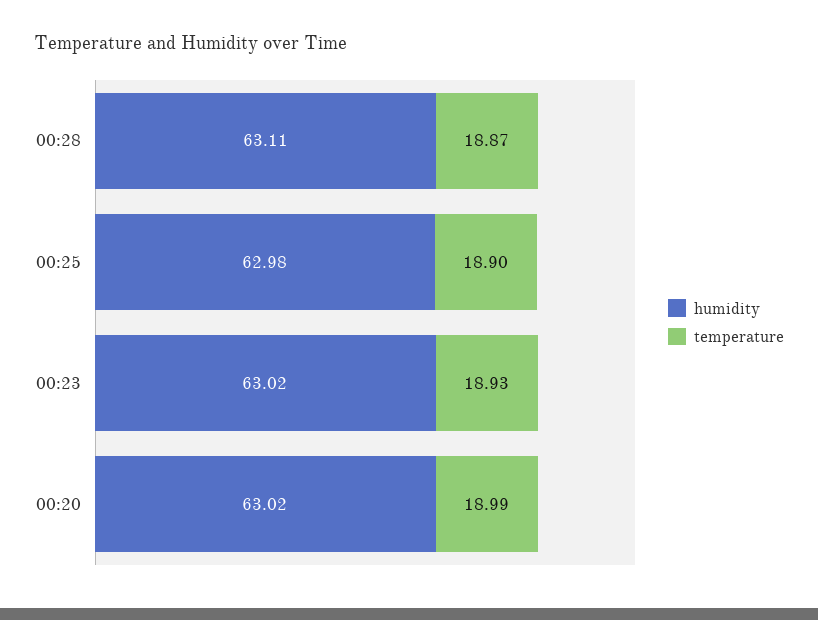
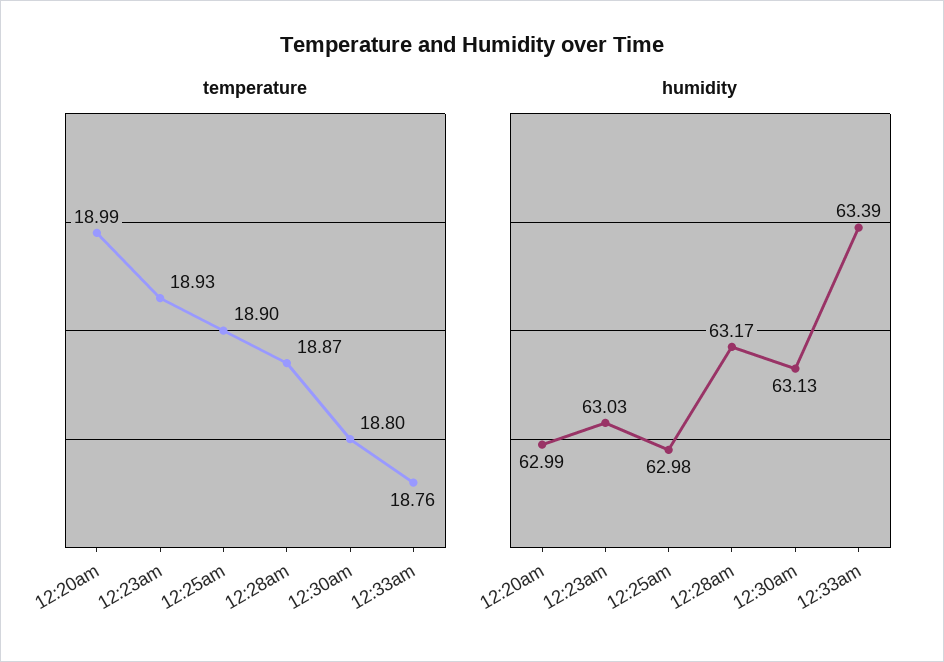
humidity, 00:28: 63.11 -> 63.17
humidity, 00:23: 63.02 -> 63.03
humidity, 00:20: 63.02 -> 62.99
temperature, 12:30am: none -> 18.8
temperature, 12:33am: none -> 18.76
humidity, 12:30am: none -> 63.13
humidity, 12:33am: none -> 63.39

